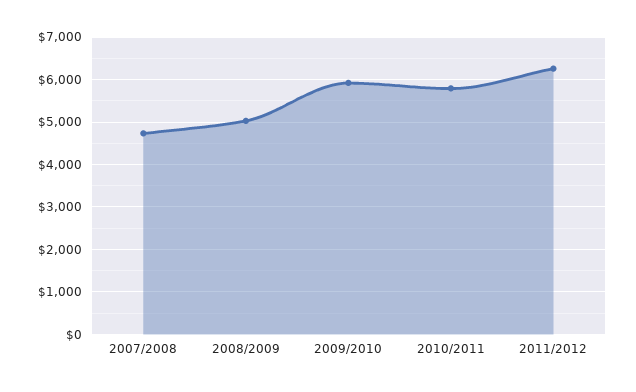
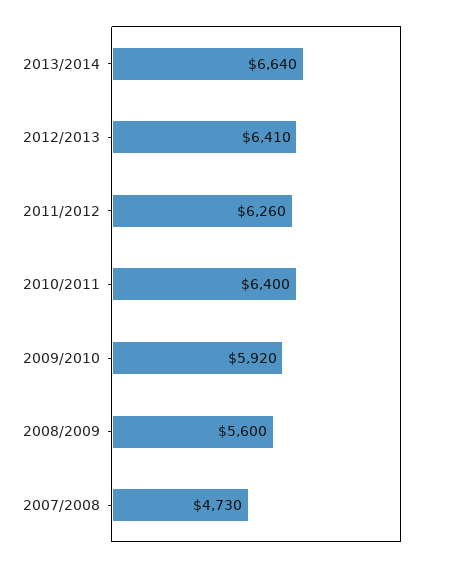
2008/2009: 5000 -> 5600
2010/2011: 5800 -> 6400
2013/2014: none -> 6640
2012/2013: none -> 6410

